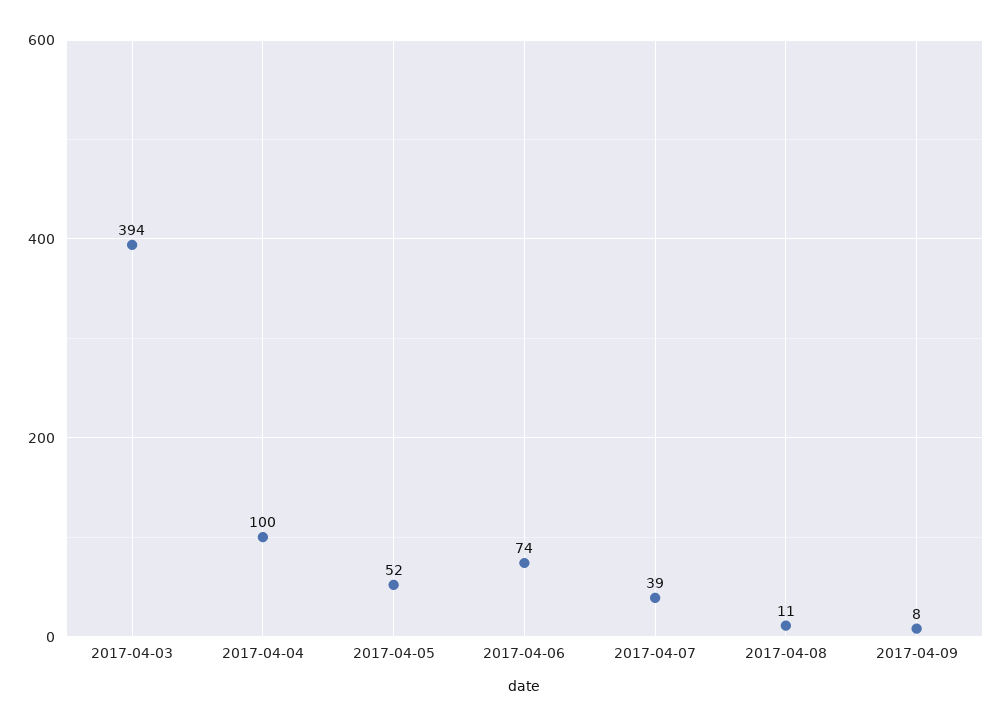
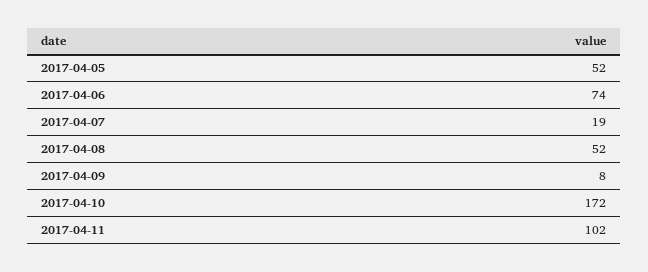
2017-04-03: 394 -> none
2017-04-04: 100 -> none
2017-04-07: 39 -> 19
2017-04-08: 11 -> 52
2017-04-10: none -> 172
2017-04-11: none -> 102

